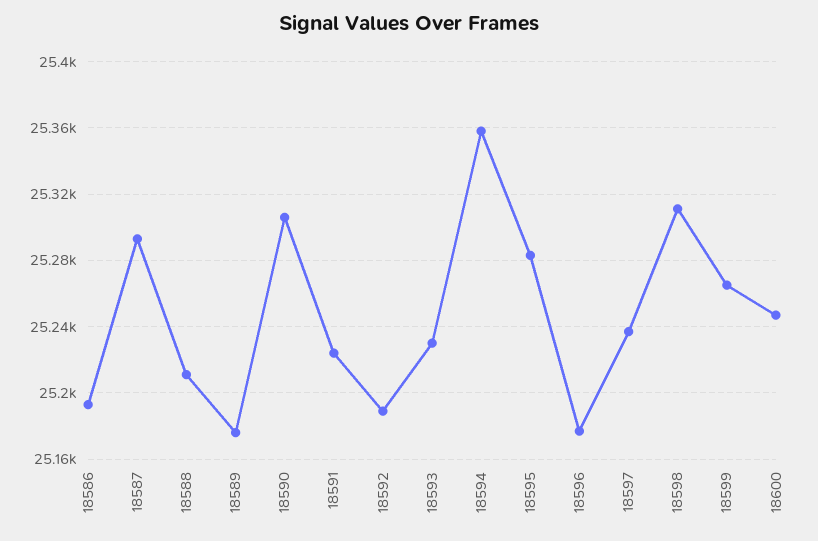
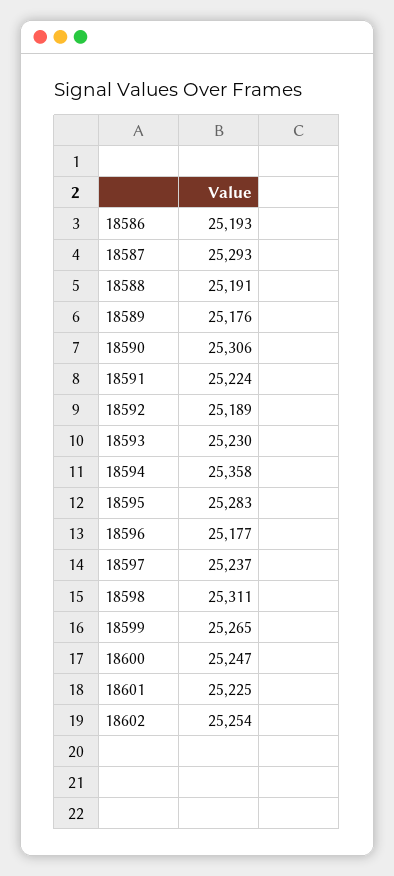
18588: 25210 -> 25191
18601: none -> 25225
18602: none -> 25254

